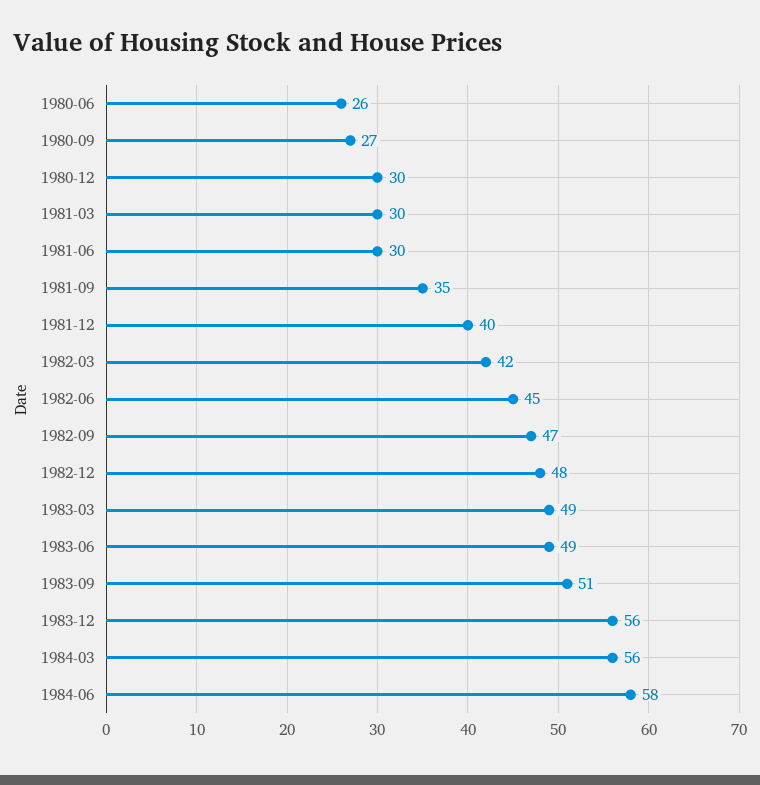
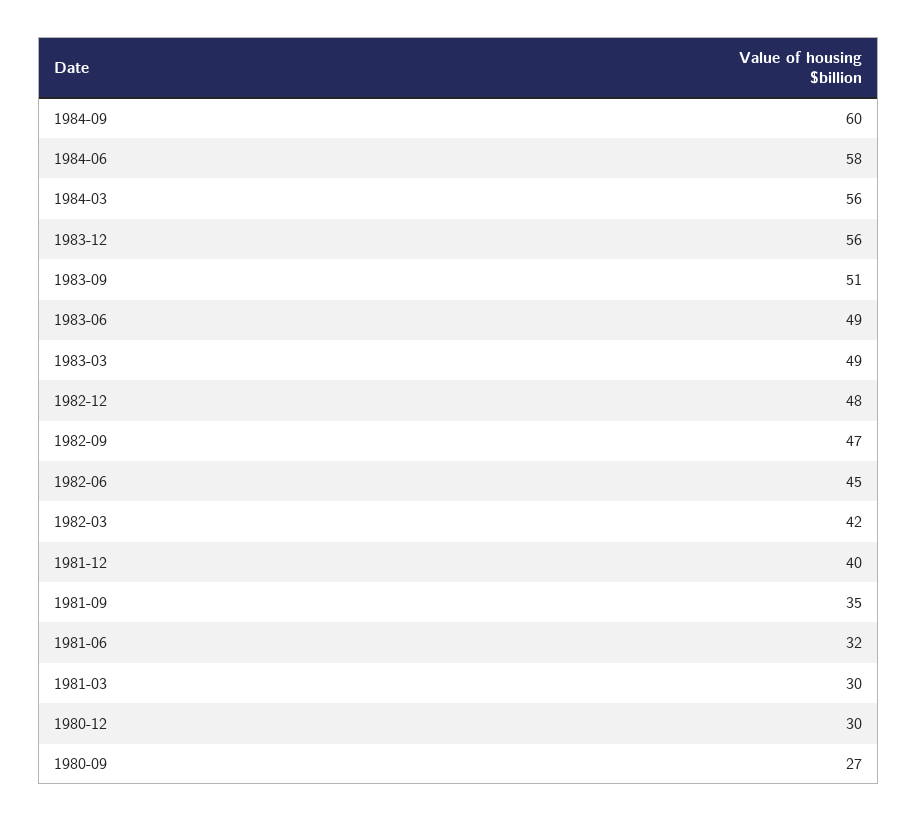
1980-06: 26 -> none
1981-06: 30 -> 32
1984-09: none -> 60

